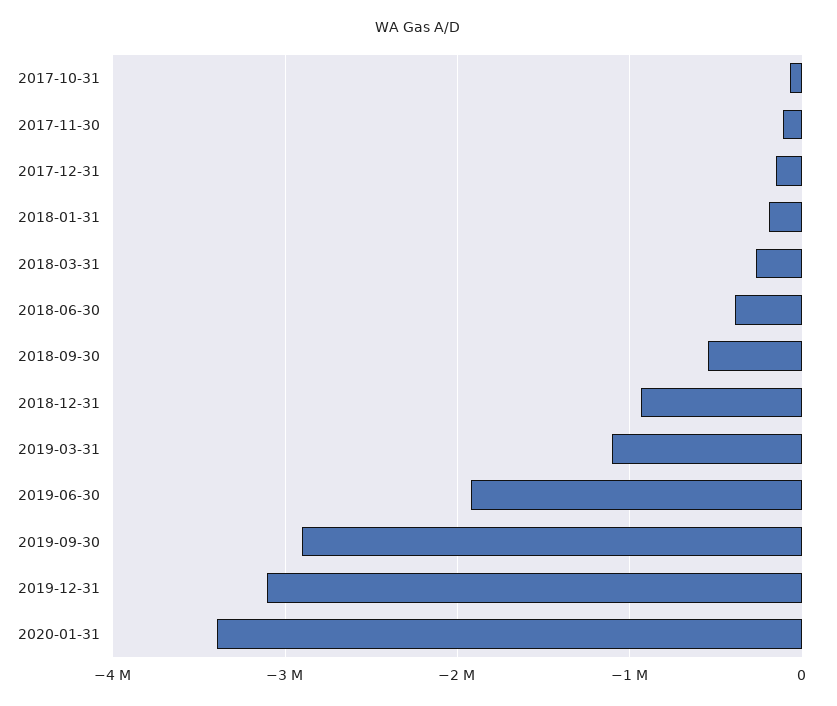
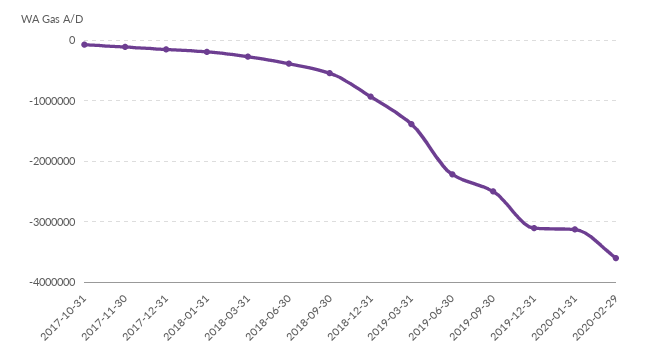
2019-03-31: -1100000 -> -1400000
2019-06-30: -1900000 -> -2200000
2019-09-30: -2900000 -> -2500000
2020-01-31: -3400000 -> -3100000
2020-02-29: none -> -3600000

